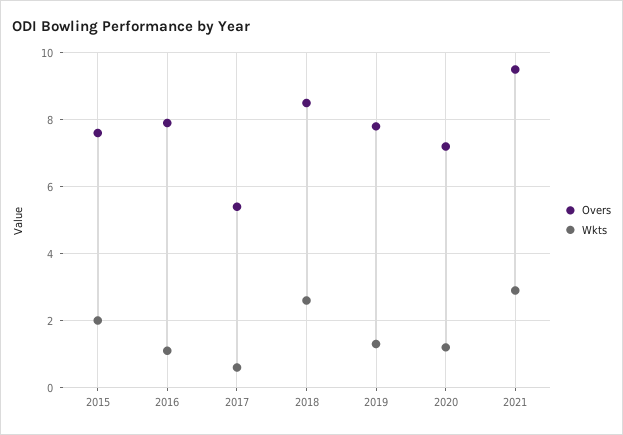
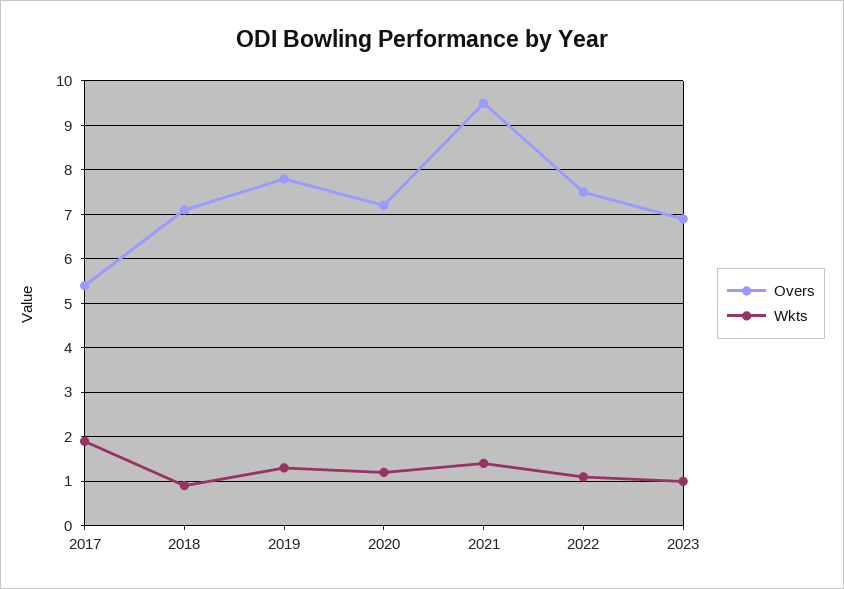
Overs, 2015: 7.5 -> none
Wkts, 2015: 2 -> none
Overs, 2016: 8 -> none
Wkts, 2016: 1 -> none
Wkts, 2017: 0.5 -> 2
Overs, 2018: 8.5 -> 7
Wkts, 2018: 2.5 -> 1
Wkts, 2021: 3 -> 1.5
Overs, 2022: none -> 7.5
Wkts, 2022: none -> 1
Overs, 2023: none -> 7
Wkts, 2023: none -> 1

